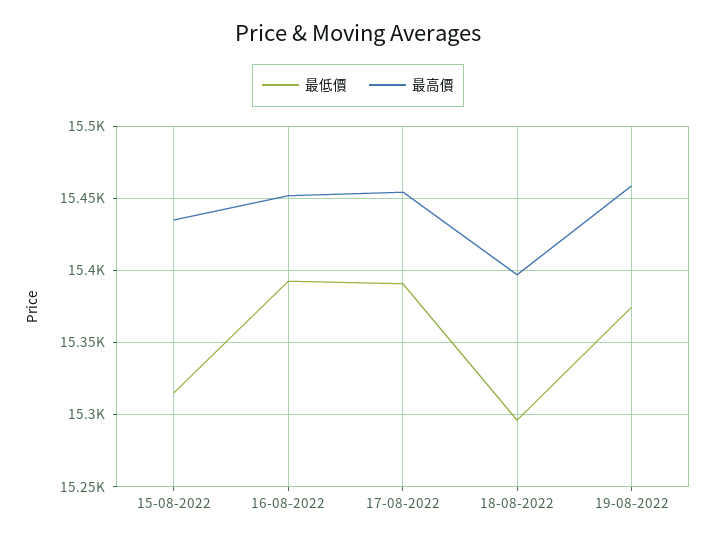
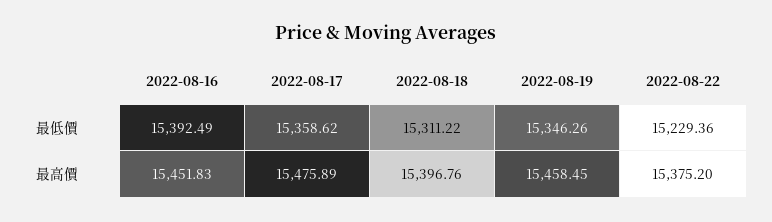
最低價, 15-08-2022: 15315 -> none
最高價, 15-08-2022: 15435 -> none
最低價, 17-08-2022: 15390 -> 15358.62
最高價, 17-08-2022: 15455 -> 15475.89
最低價, 18-08-2022: 15295 -> 15311.22
最低價, 19-08-2022: 15375 -> 15346.26
最低價, 2022-08-22: none -> 15229.36
最高價, 2022-08-22: none -> 15375.2

